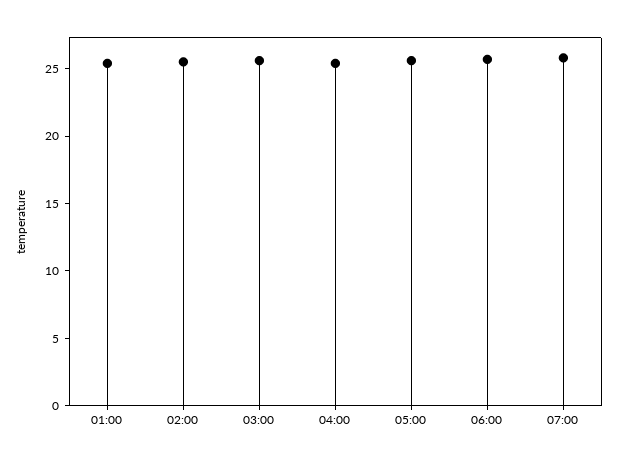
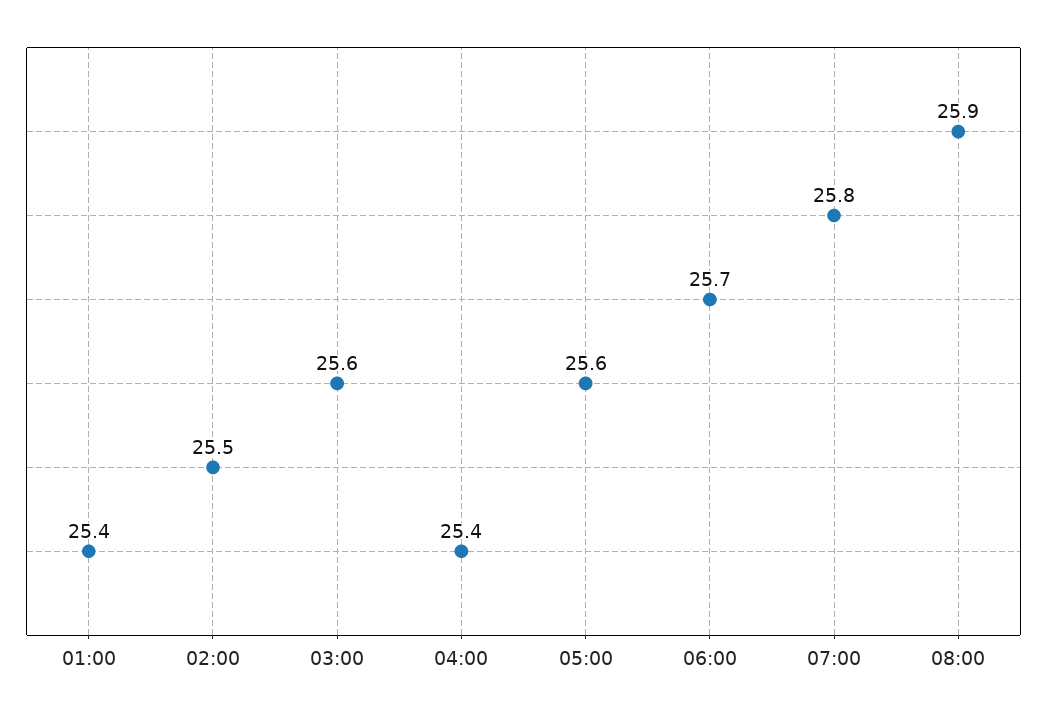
08:00: none -> 25.9

